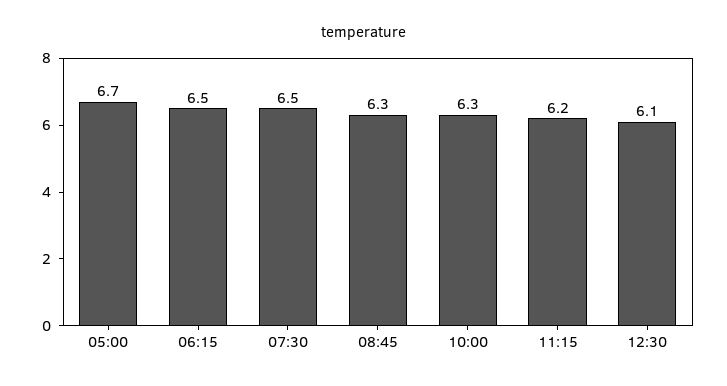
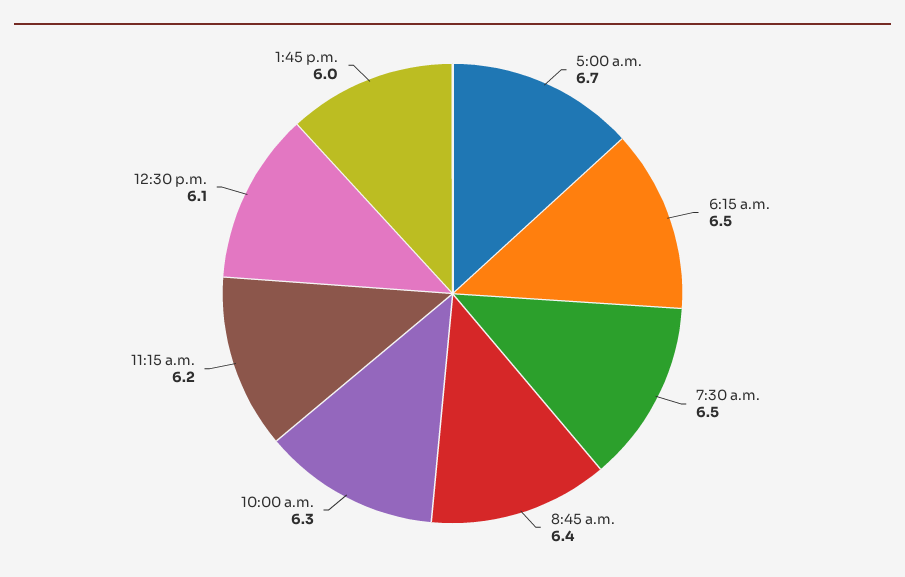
08:45: 6.3 -> 6.4
1:45 p.m.: none -> 6

